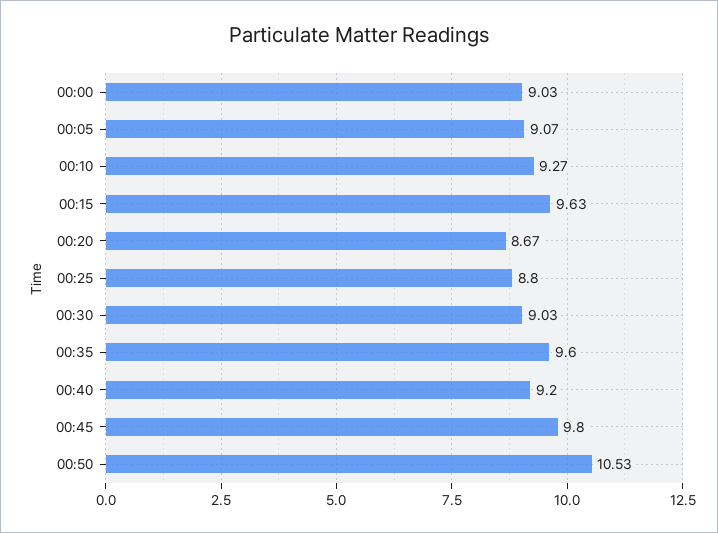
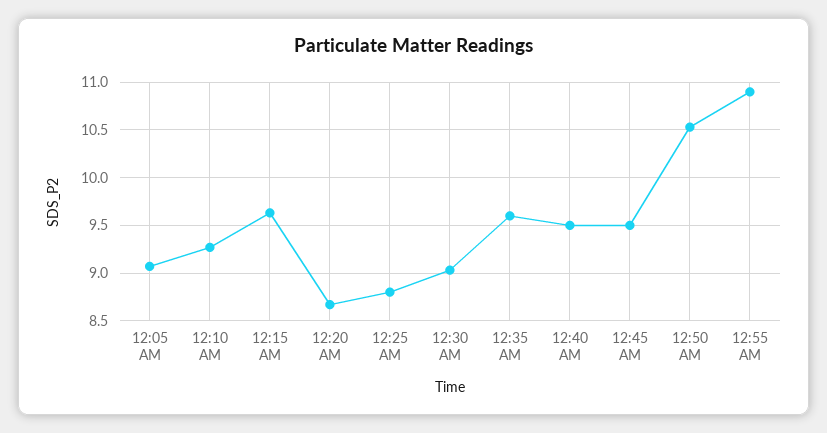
00:00: 9.03 -> none
00:40: 9.2 -> 9.5
00:45: 9.8 -> 9.5
12:55 AM: none -> 10.9

